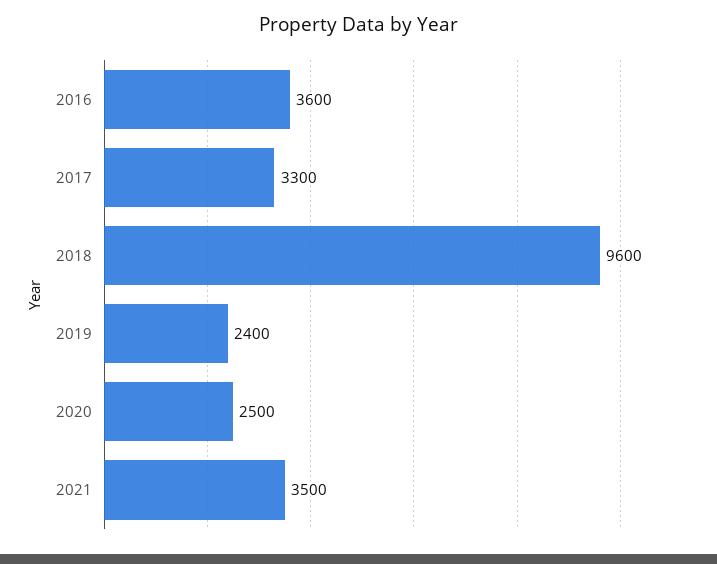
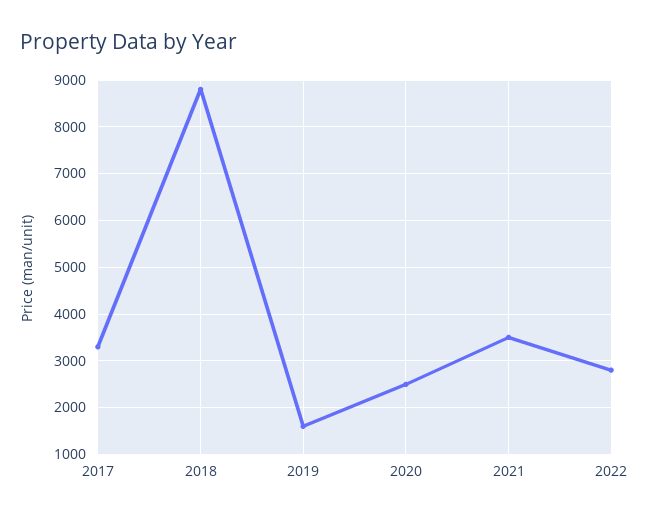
2016: 3600 -> none
2018: 9600 -> 8800
2019: 2400 -> 1600
2022: none -> 2800

